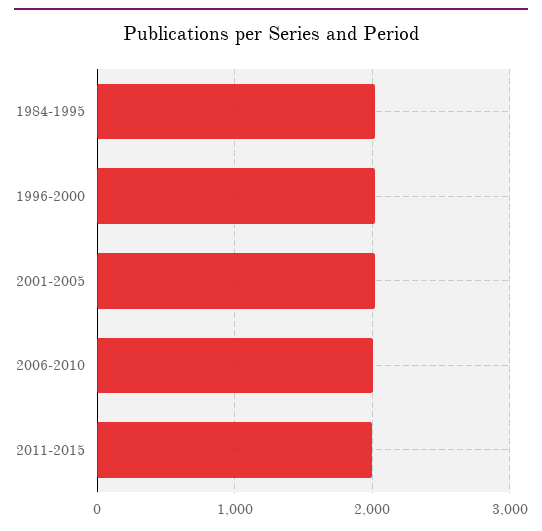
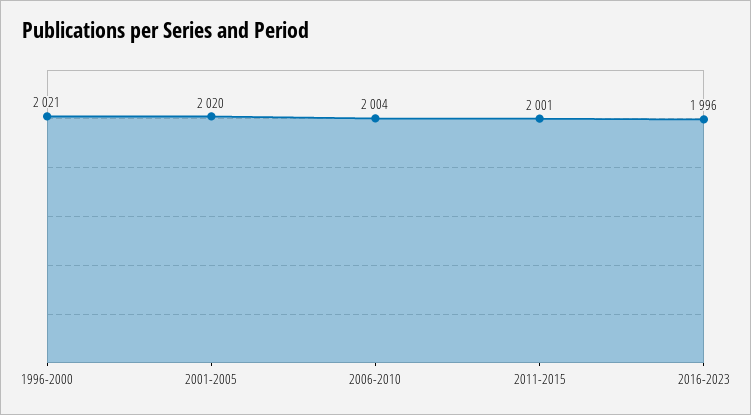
1984-1995: 2000 -> none
2016-2023: none -> 1996

